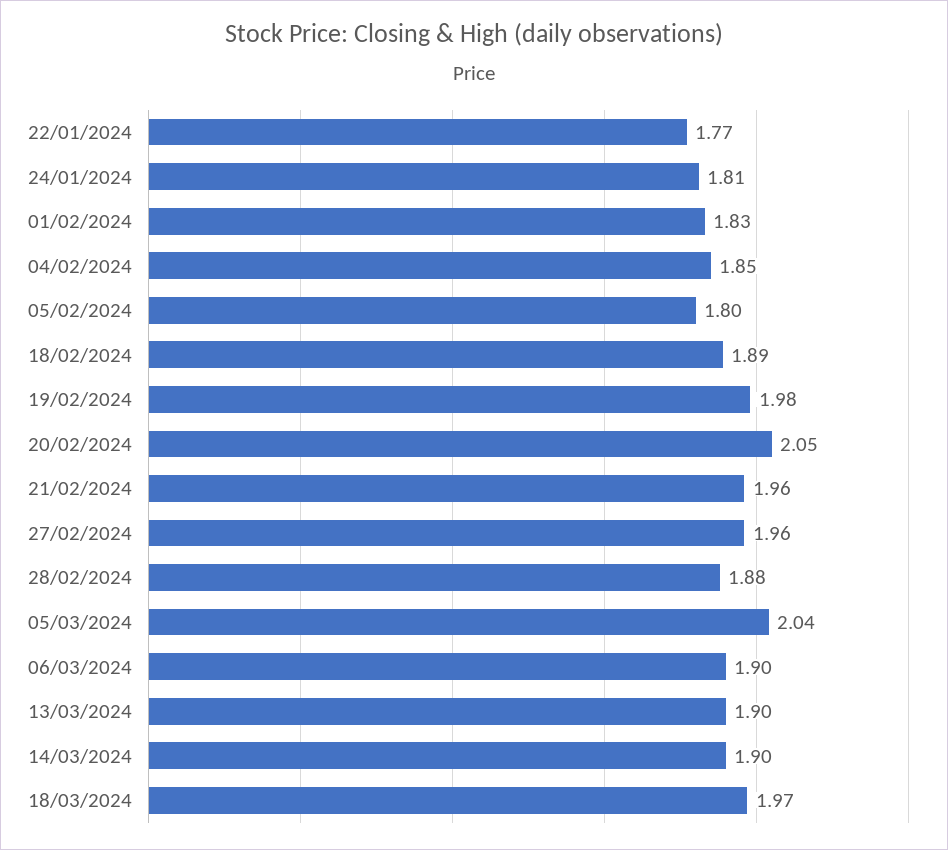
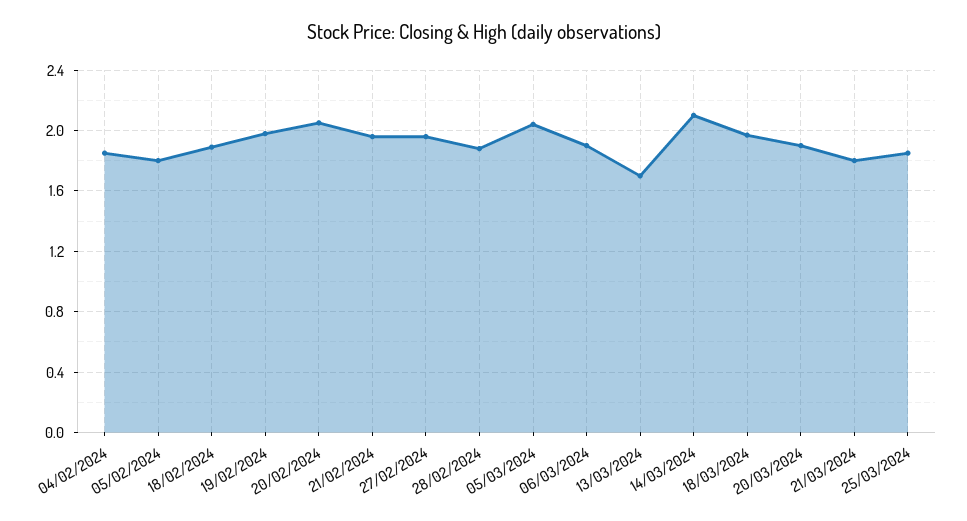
22/01/2024: 1.77 -> none
24/01/2024: 1.81 -> none
01/02/2024: 1.83 -> none
13/03/2024: 1.9 -> 1.7
14/03/2024: 1.9 -> 2.1
20/03/2024: none -> 1.9
21/03/2024: none -> 1.8
25/03/2024: none -> 1.85

